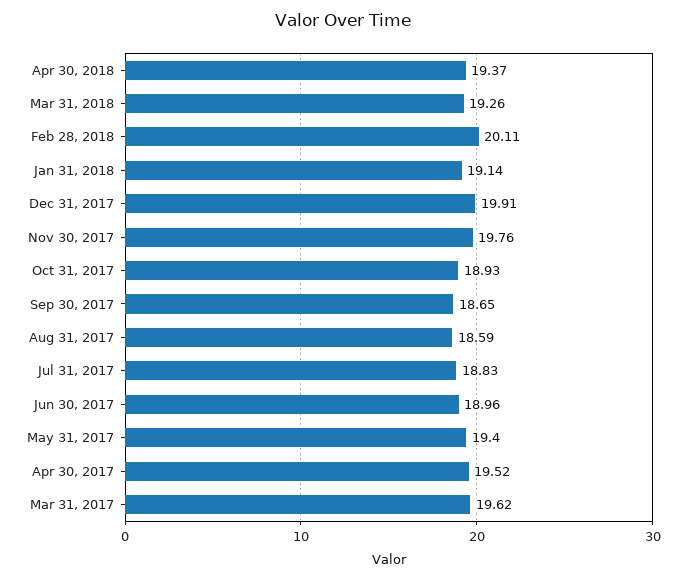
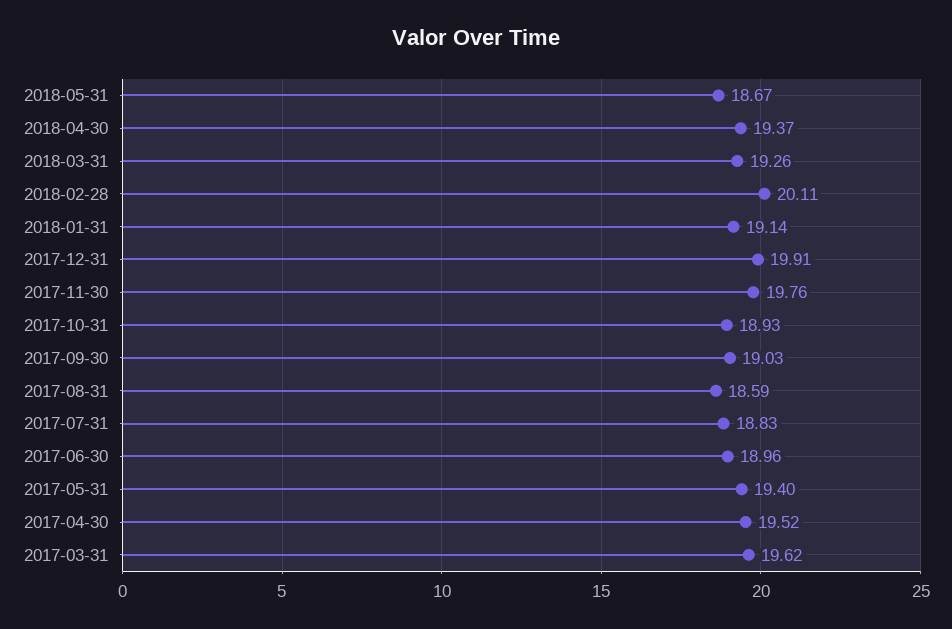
Sep 30, 2017: 18.65 -> 19.03
2018-05-31: none -> 18.67

